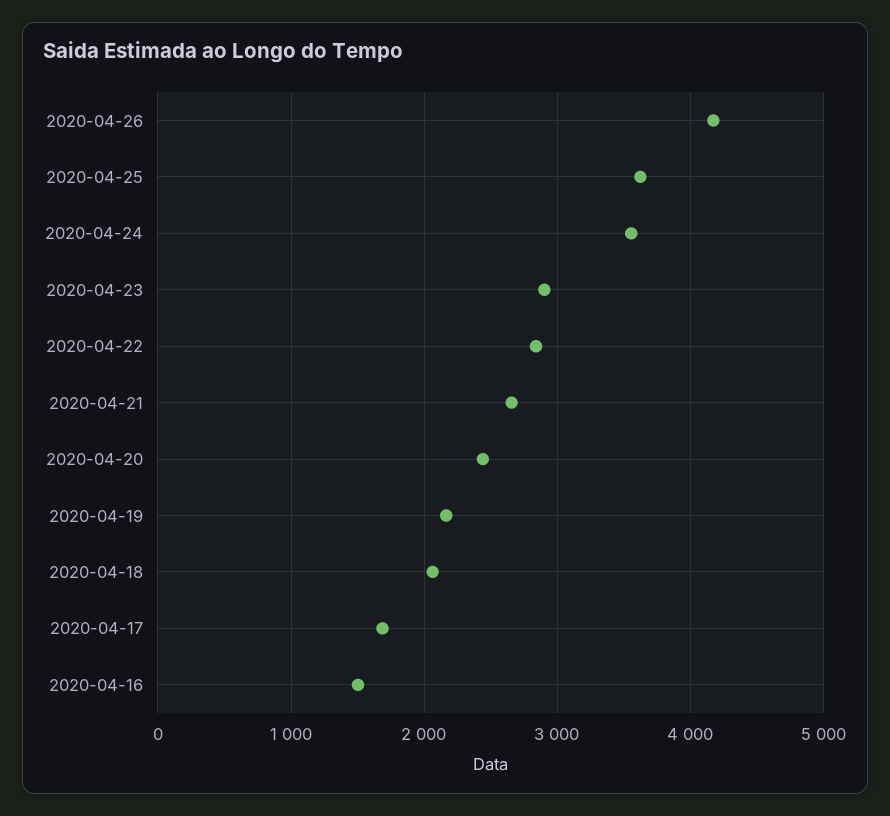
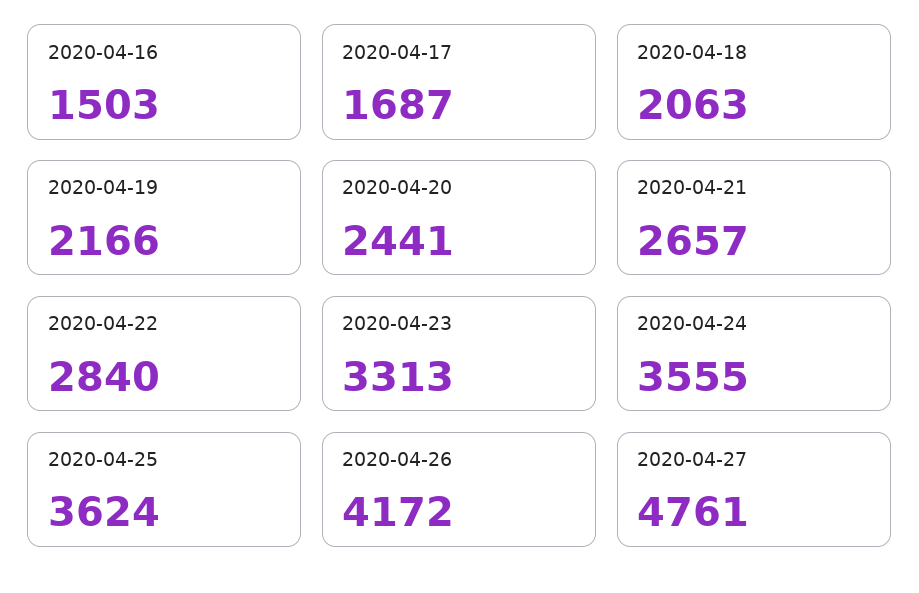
2020-04-23: 2900 -> 3313
2020-04-27: none -> 4761

